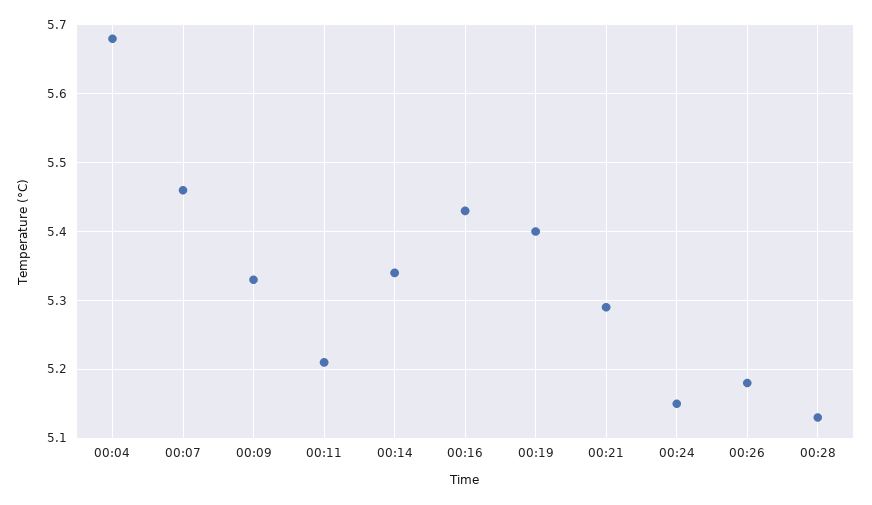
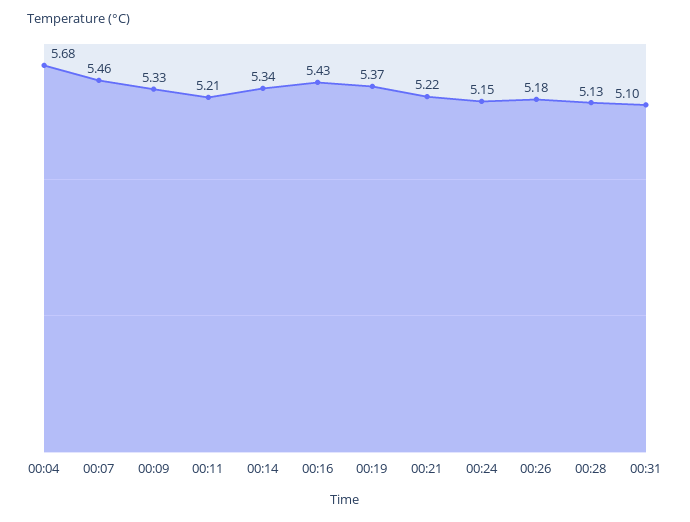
00:19: 5.4 -> 5.37
00:21: 5.29 -> 5.22
00:31: none -> 5.1

